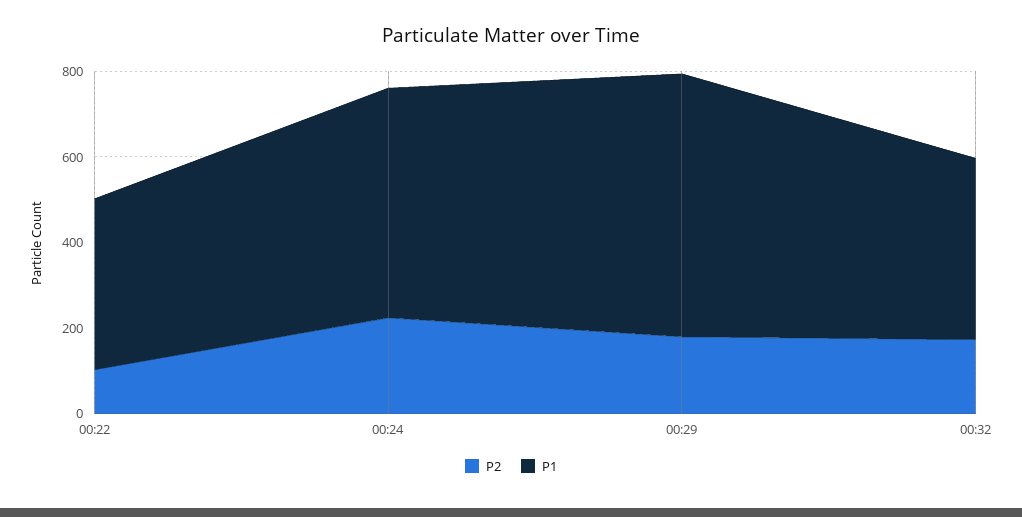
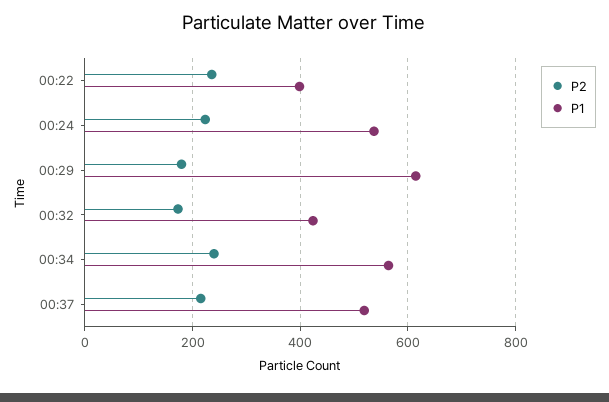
P2, 00:22: 100 -> 240
P2, 00:34: none -> 240
P1, 00:34: none -> 560
P2, 00:37: none -> 220
P1, 00:37: none -> 520

